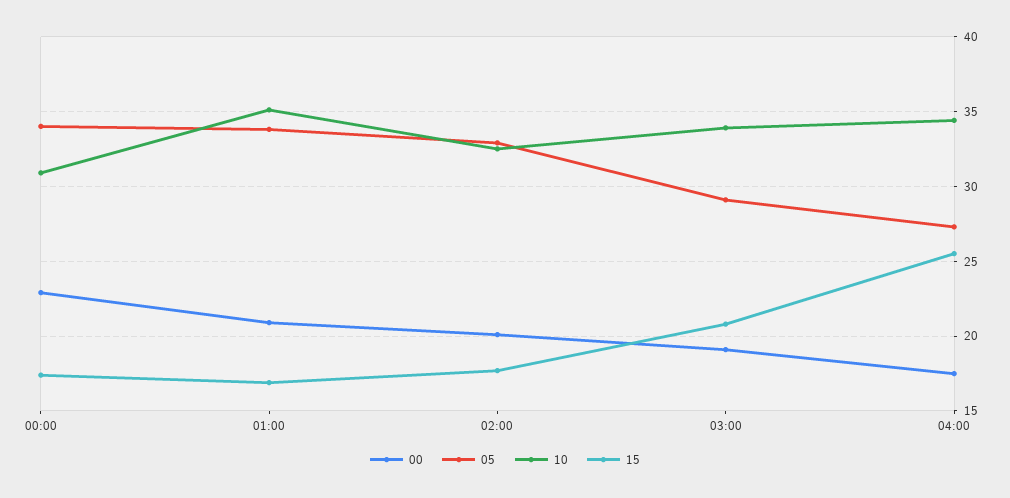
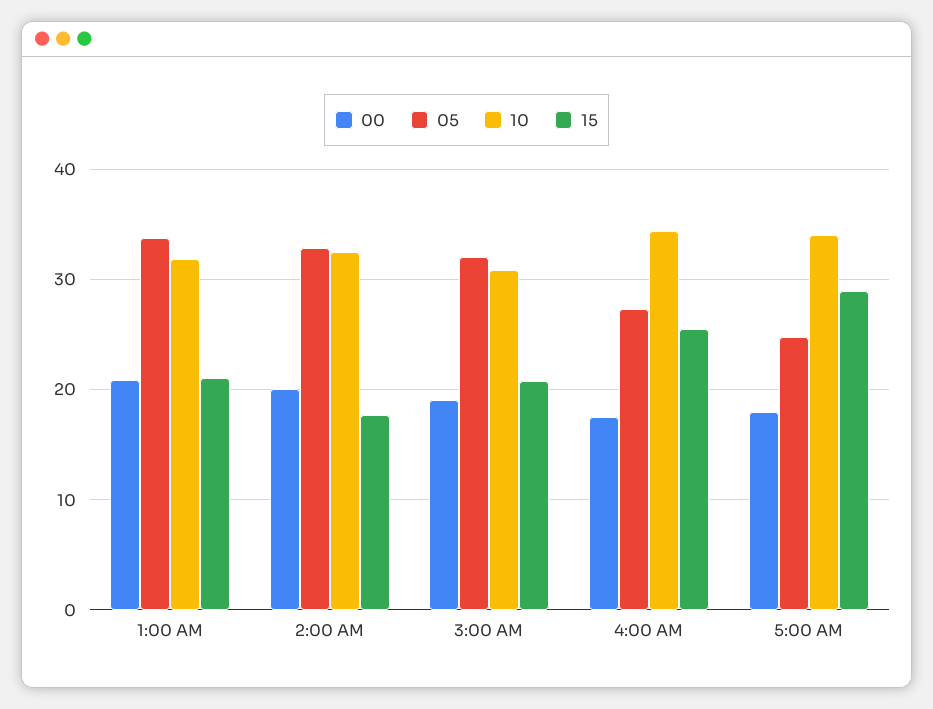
00, 00:00: 23 -> none
05, 00:00: 34 -> none
10, 00:00: 31 -> none
15, 00:00: 17.5 -> none
10, 01:00: 35 -> 32
15, 01:00: 17 -> 21
05, 03:00: 29 -> 32
10, 03:00: 34 -> 31
00, 5:00 AM: none -> 18
05, 5:00 AM: none -> 25
10, 5:00 AM: none -> 34
15, 5:00 AM: none -> 29

